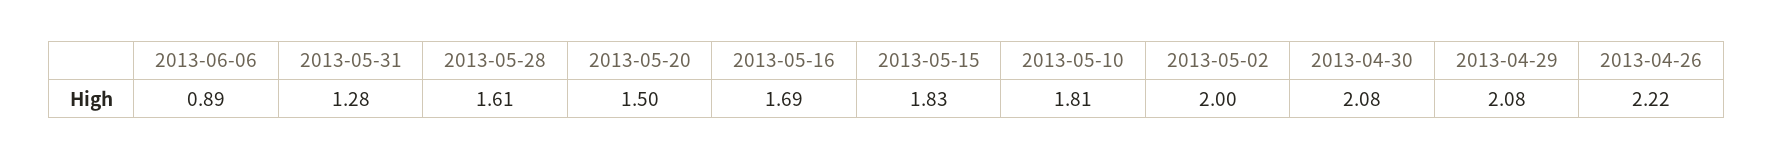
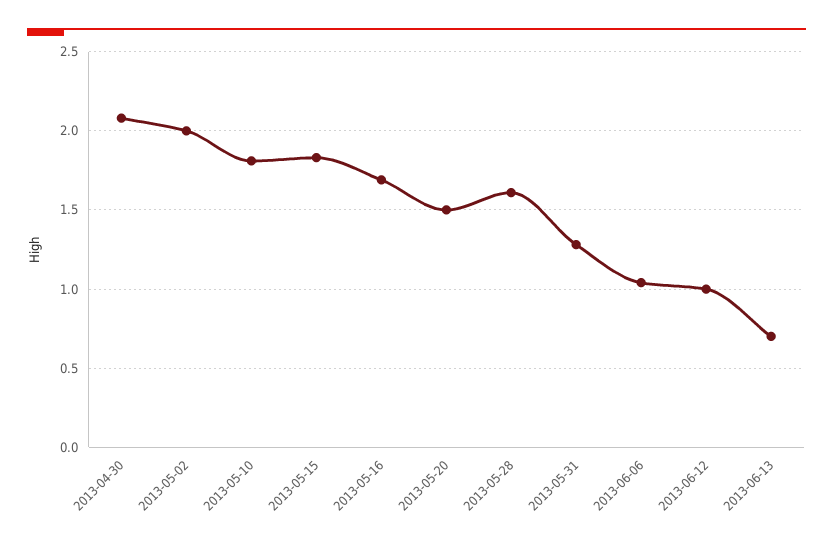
2013-06-06: 0.89 -> 1.05
2013-04-29: 2.08 -> none
2013-04-26: 2.22 -> none
2013-06-12: none -> 1
2013-06-13: none -> 0.7

